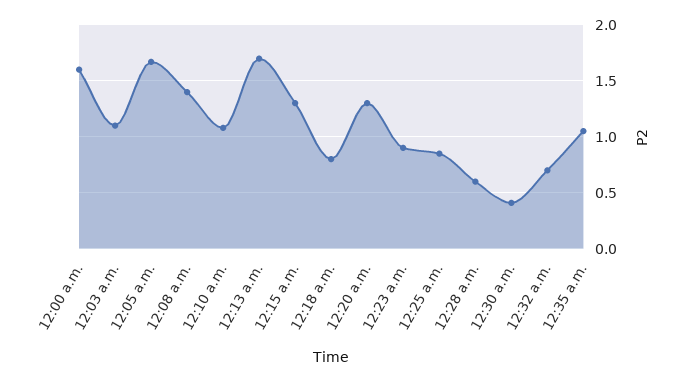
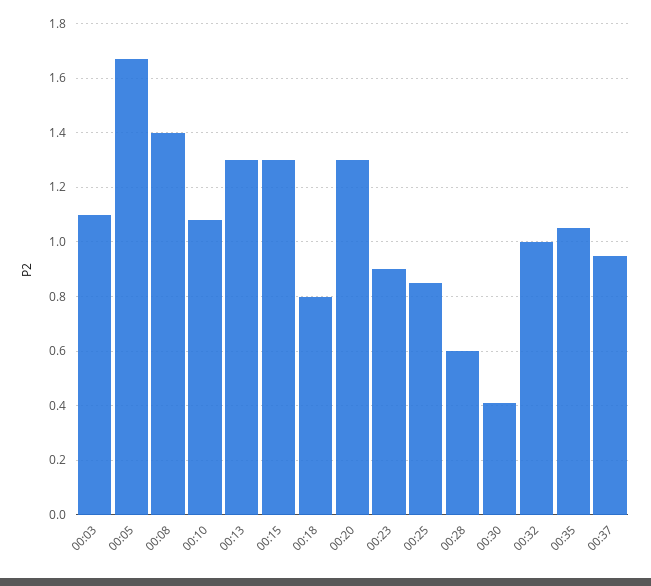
12:00 a.m.: 1.6 -> none
12:13 a.m.: 1.7 -> 1.3
12:32 a.m.: 0.7 -> 1
00:37: none -> 0.95

